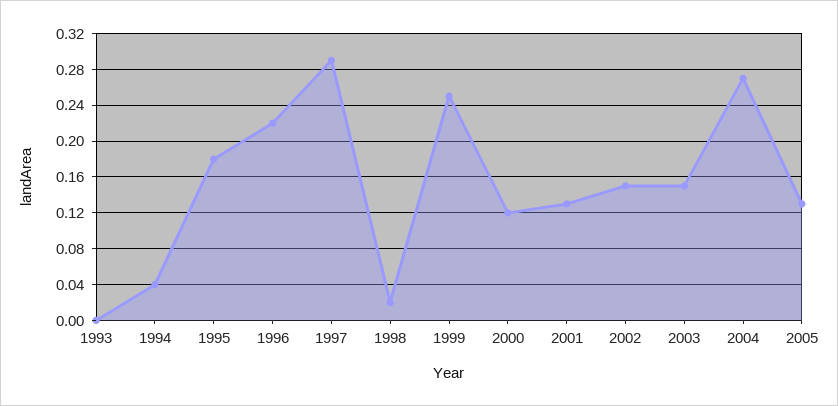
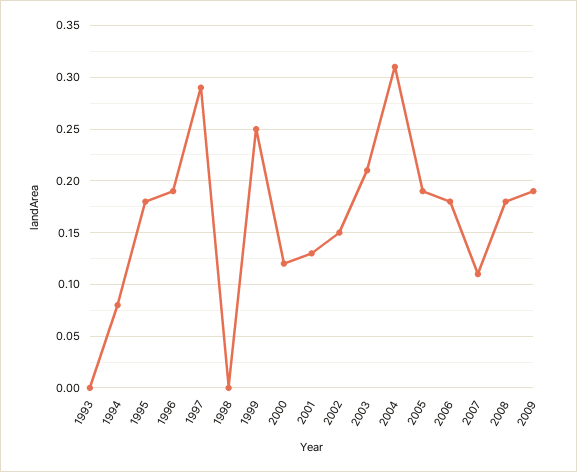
1994: 0.04 -> 0.08
1996: 0.22 -> 0.19
1998: 0.02 -> 0
2003: 0.15 -> 0.21
2004: 0.27 -> 0.31
2005: 0.13 -> 0.19
2006: none -> 0.18
2007: none -> 0.11
2008: none -> 0.18
2009: none -> 0.19

